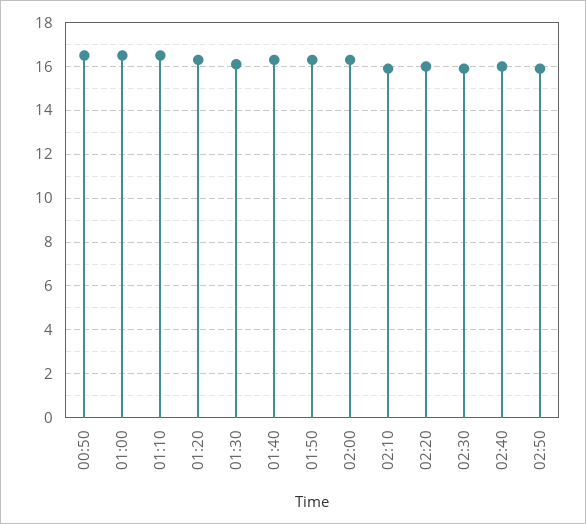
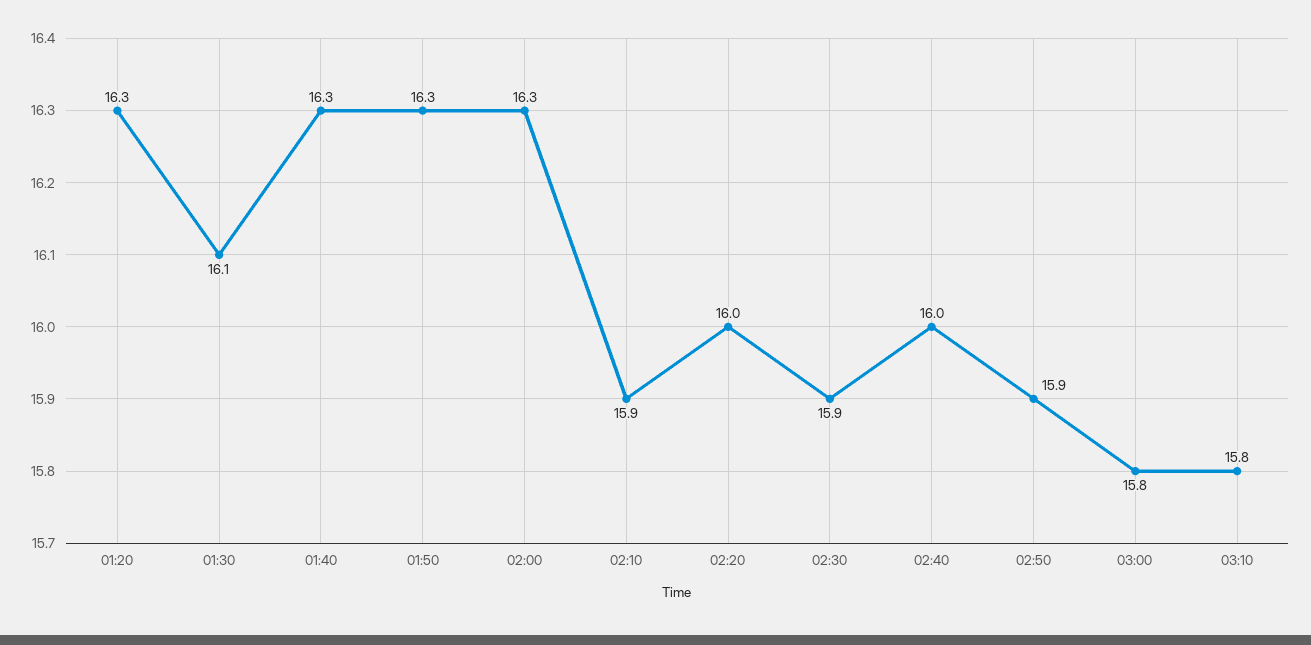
00:50: 16.5 -> none
01:00: 16.5 -> none
01:10: 16.5 -> none
03:00: none -> 15.8
03:10: none -> 15.8

